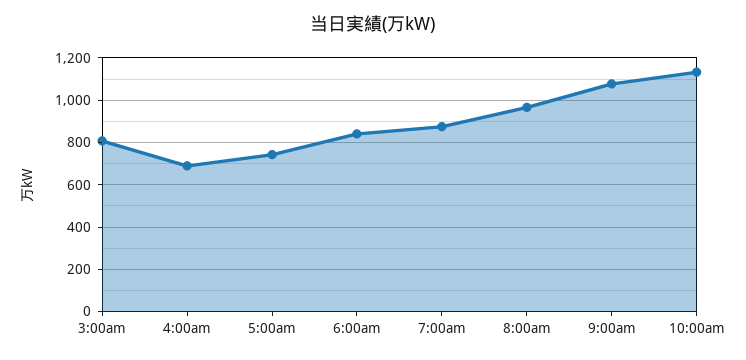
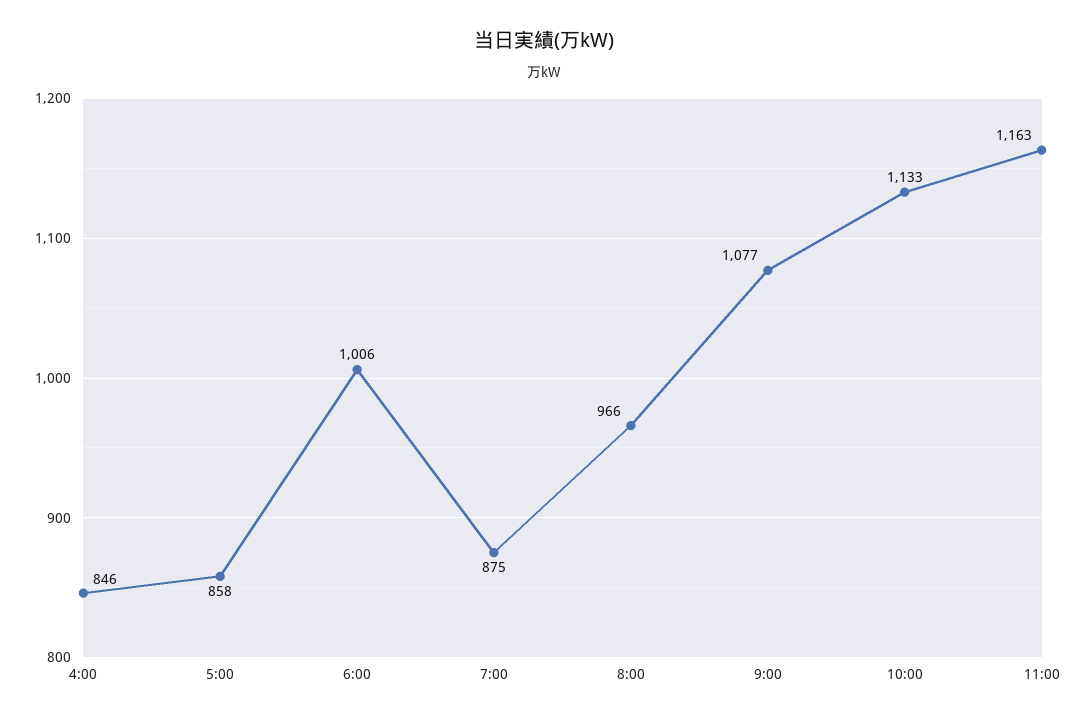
3:00am: 800 -> none
4:00am: 700 -> 846
5:00am: 750 -> 858
6:00am: 850 -> 1006
11:00: none -> 1163

